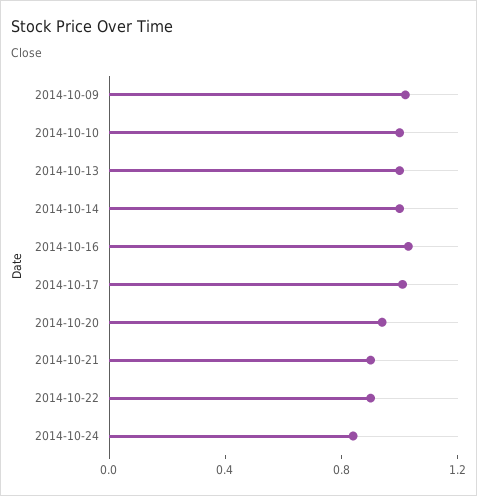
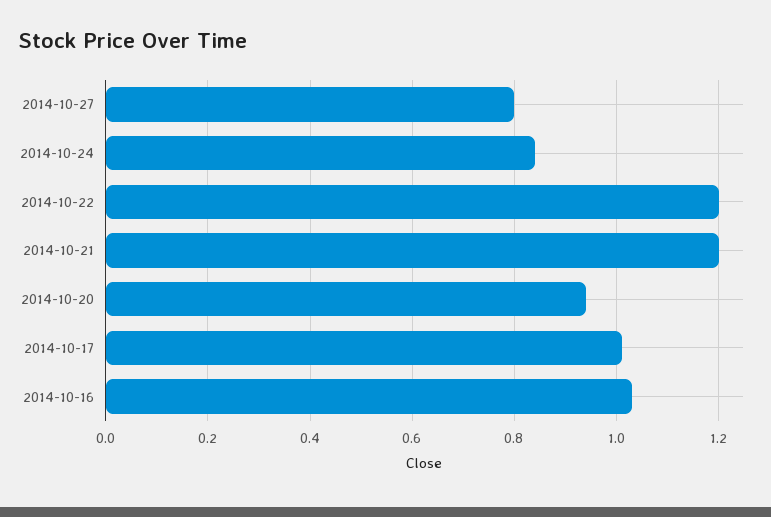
2014-10-09: 1 -> none
2014-10-10: 1 -> none
2014-10-13: 1 -> none
2014-10-14: 1 -> none
2014-10-21: 0.9 -> 1.2
2014-10-22: 0.9 -> 1.2
2014-10-27: none -> 0.8

